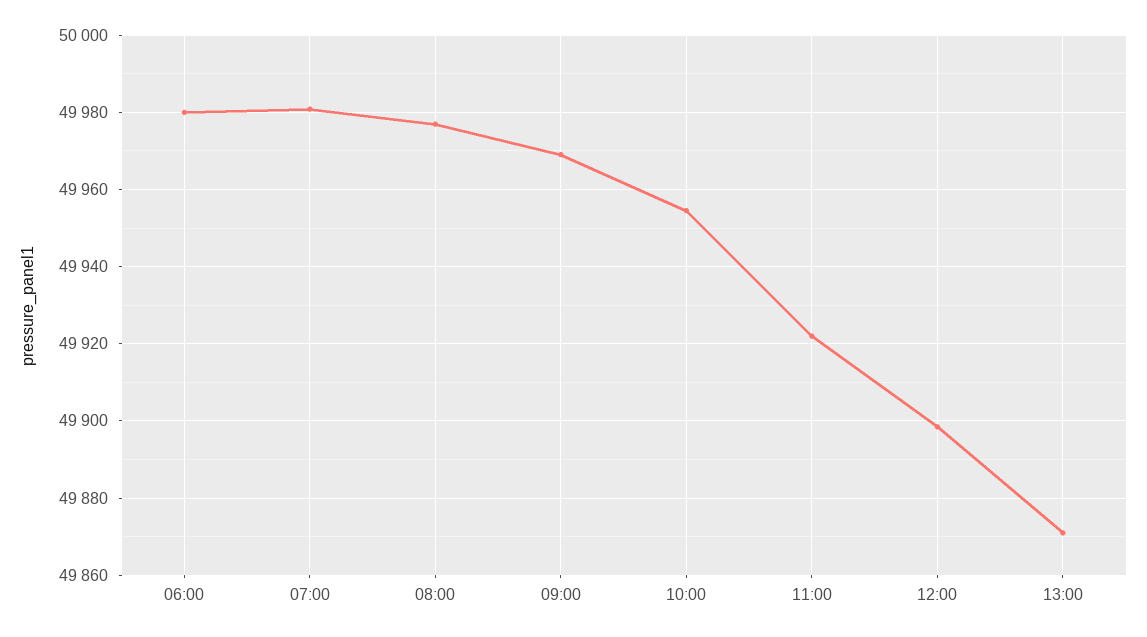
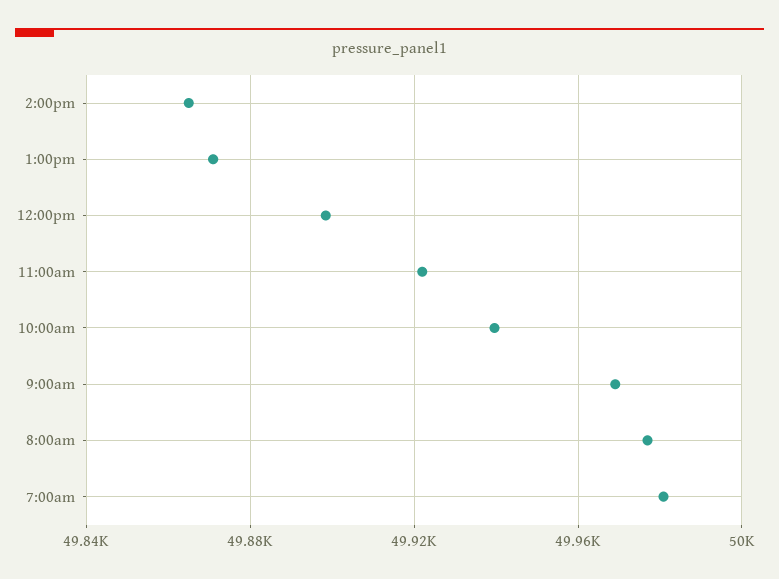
06:00: 49980 -> none
10:00: 49954 -> 49940
2:00pm: none -> 49865

